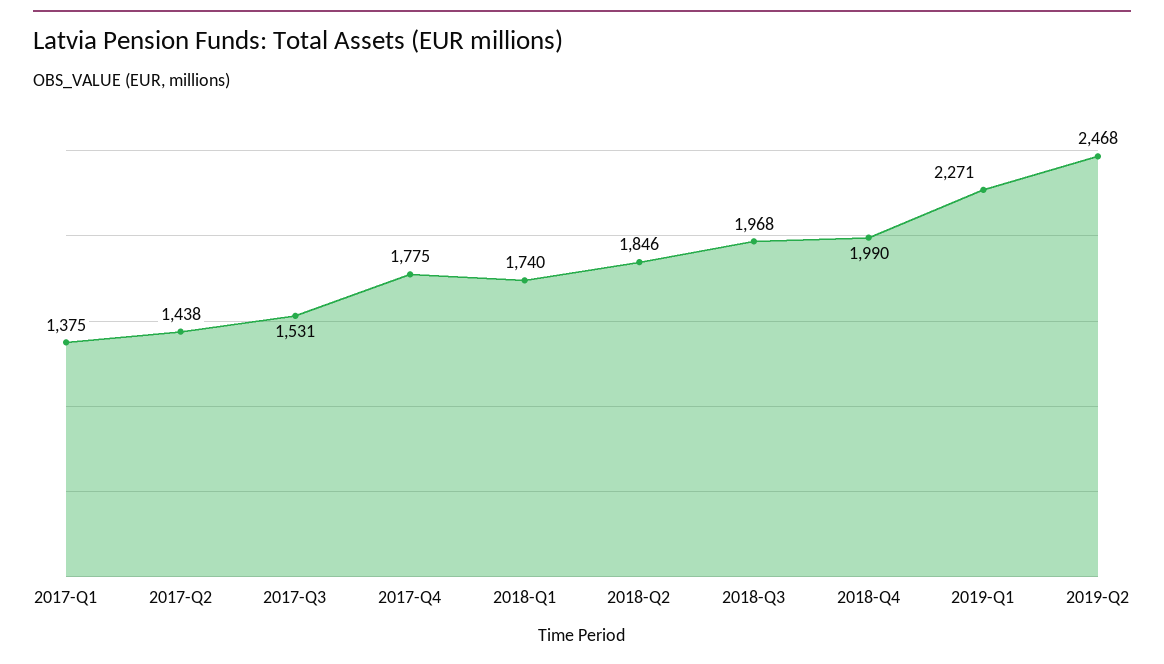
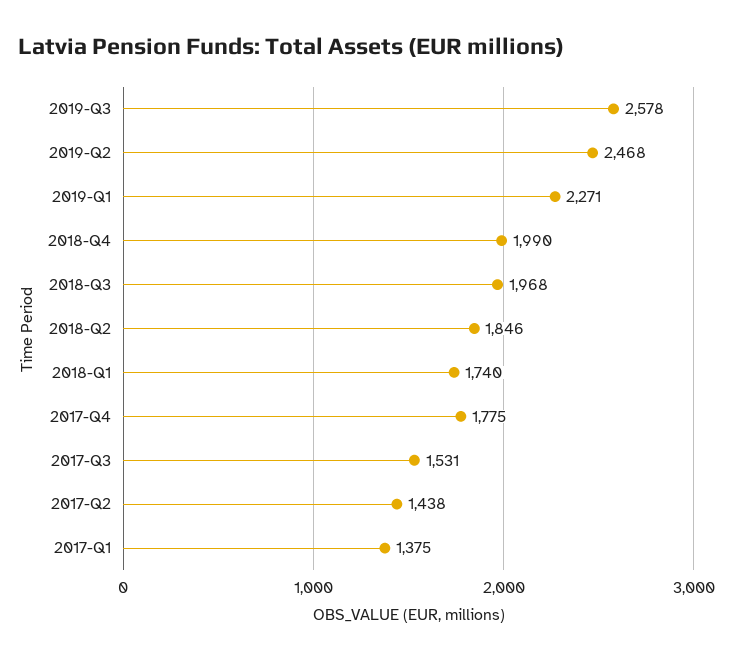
2019-Q3: none -> 2578

